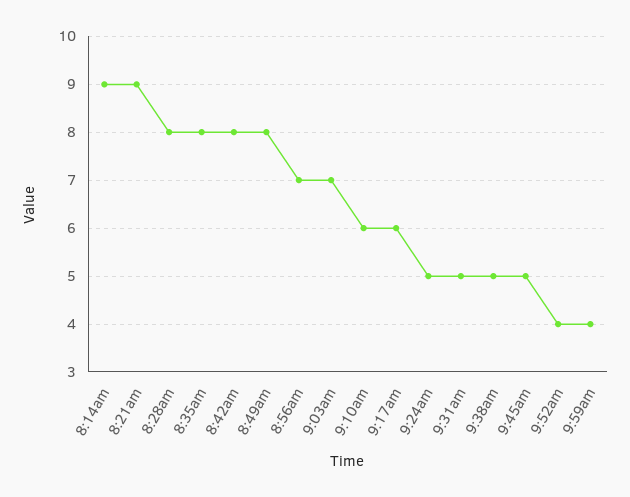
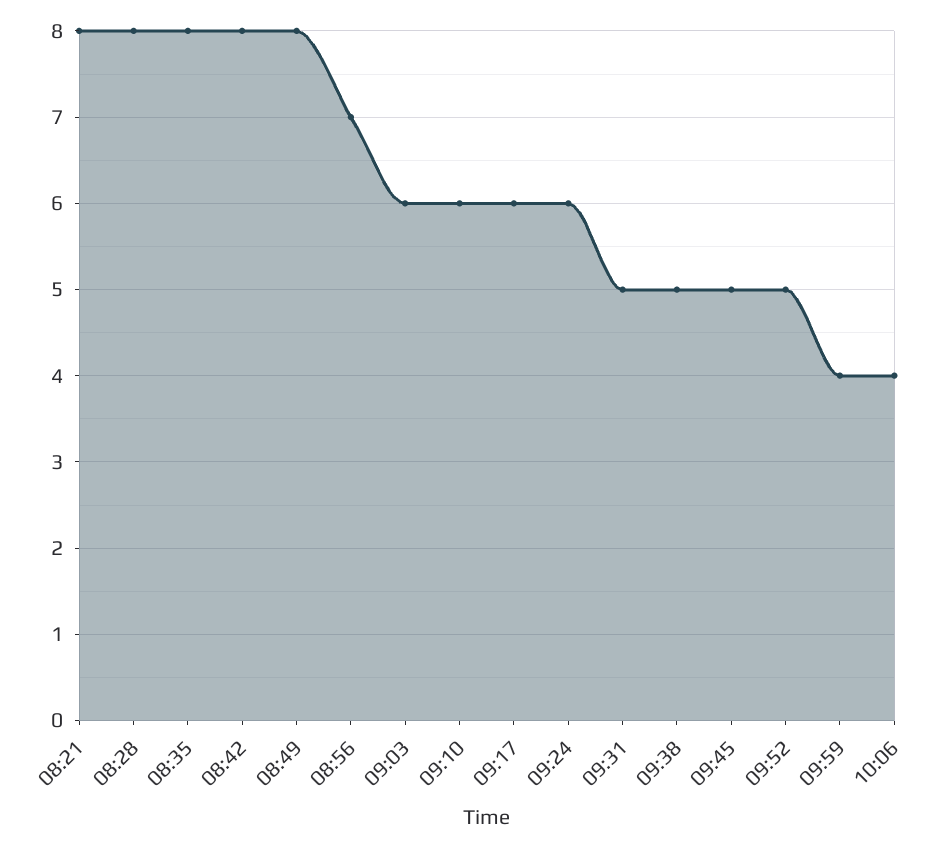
8:14am: 9 -> none
8:21am: 9 -> 8
9:03am: 7 -> 6
9:24am: 5 -> 6
9:52am: 4 -> 5
10:06: none -> 4

